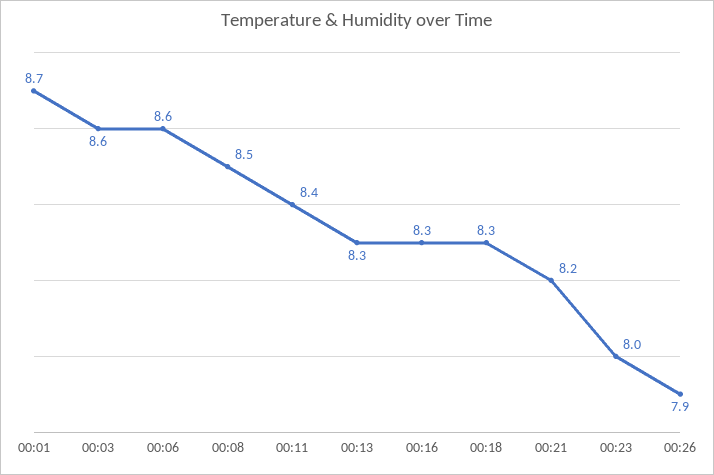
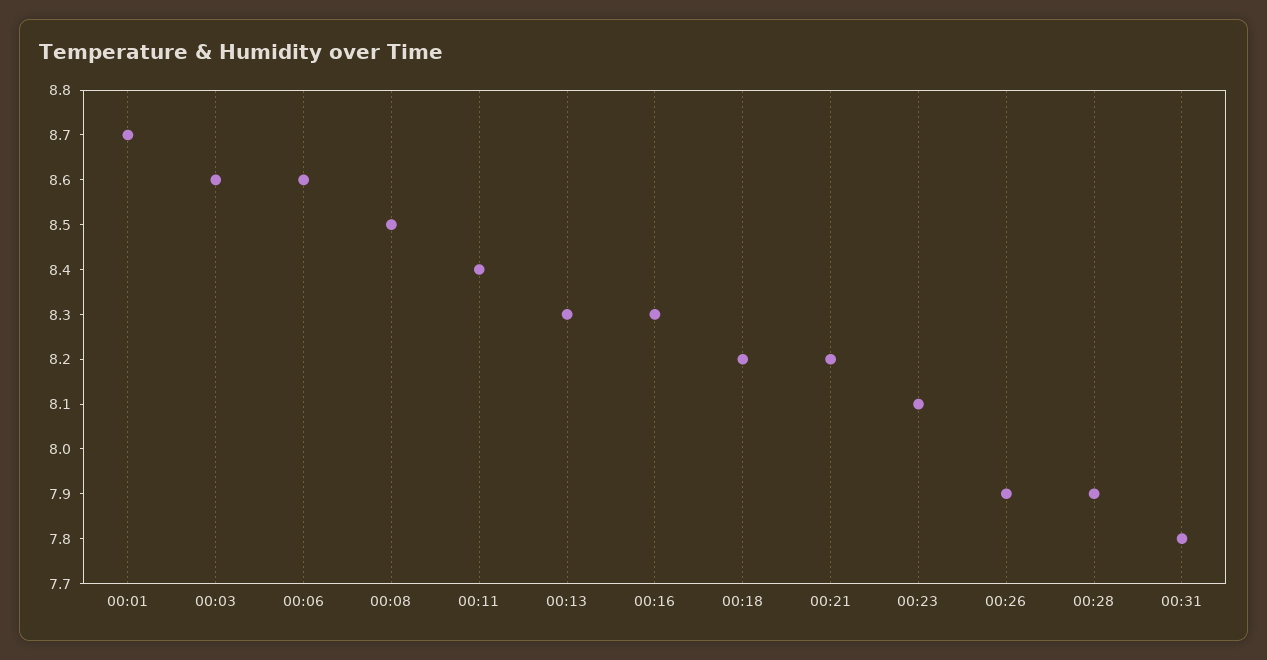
00:18: 8.3 -> 8.2
00:23: 8 -> 8.1
00:28: none -> 7.9
00:31: none -> 7.8

